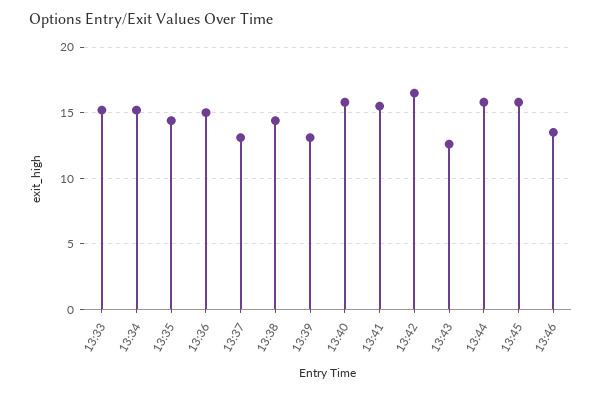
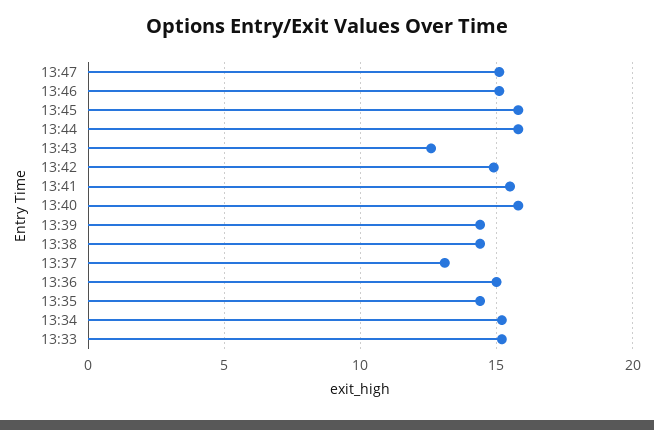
13:39: 13 -> 14.5
13:42: 16.5 -> 15
13:46: 13.5 -> 15
13:47: none -> 15

